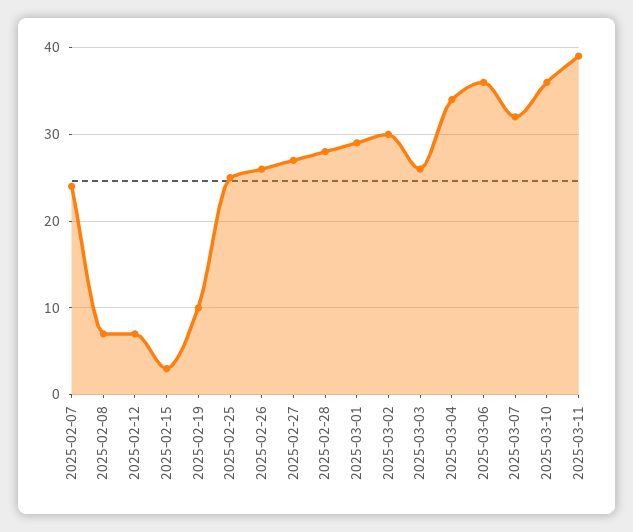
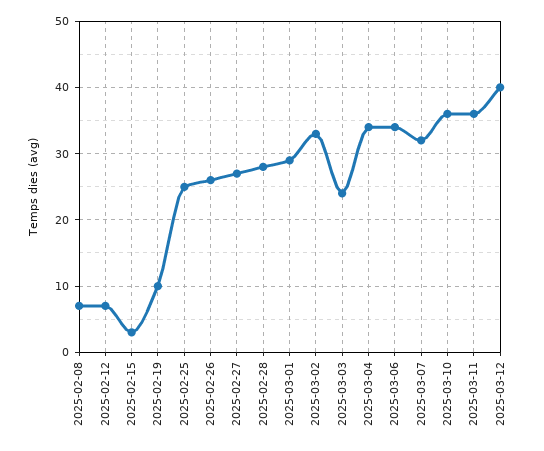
2025-02-07: 24 -> none
2025-03-02: 30 -> 33
2025-03-03: 26 -> 24
2025-03-06: 36 -> 34
2025-03-11: 39 -> 36
2025-03-12: none -> 40

